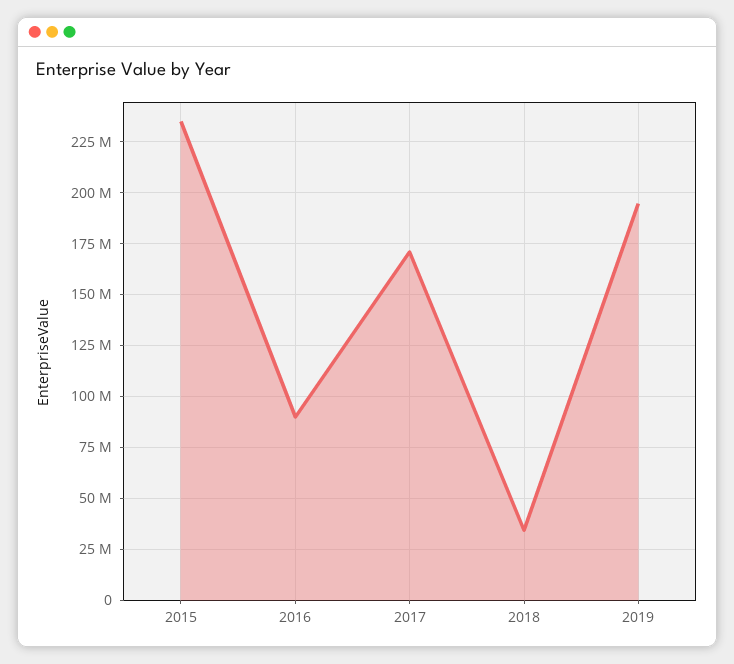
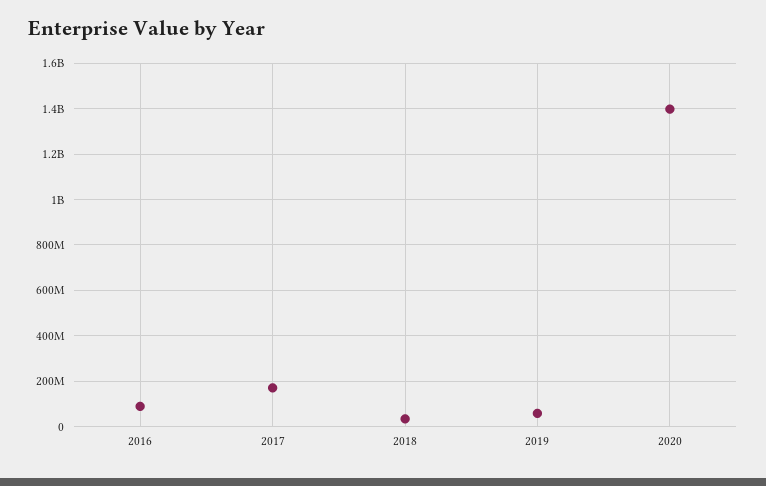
2015: 235000000 -> none
2019: 195000000 -> 50000000
2020: none -> 1400000000

